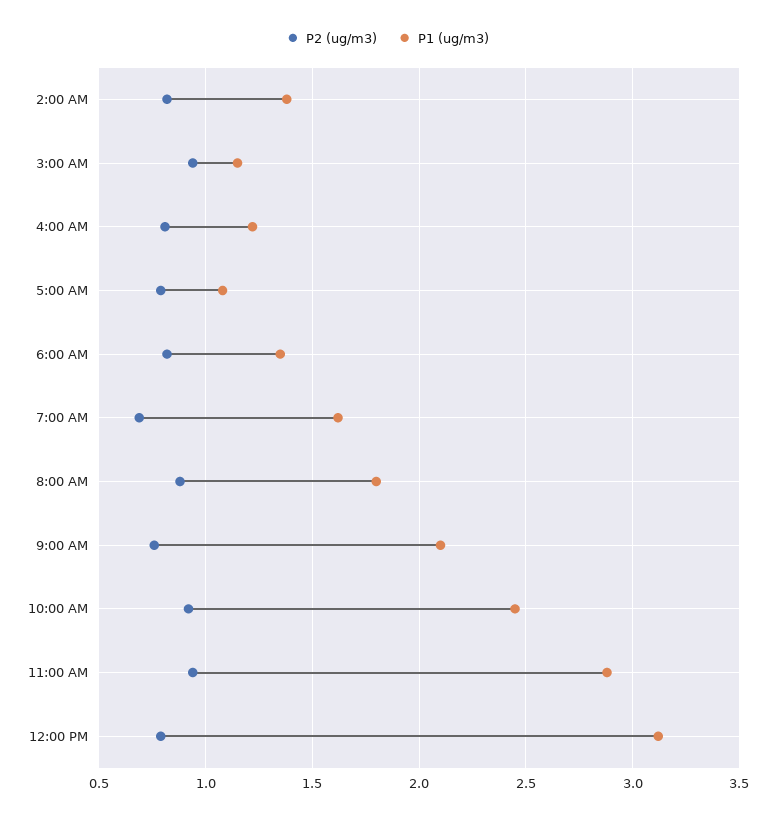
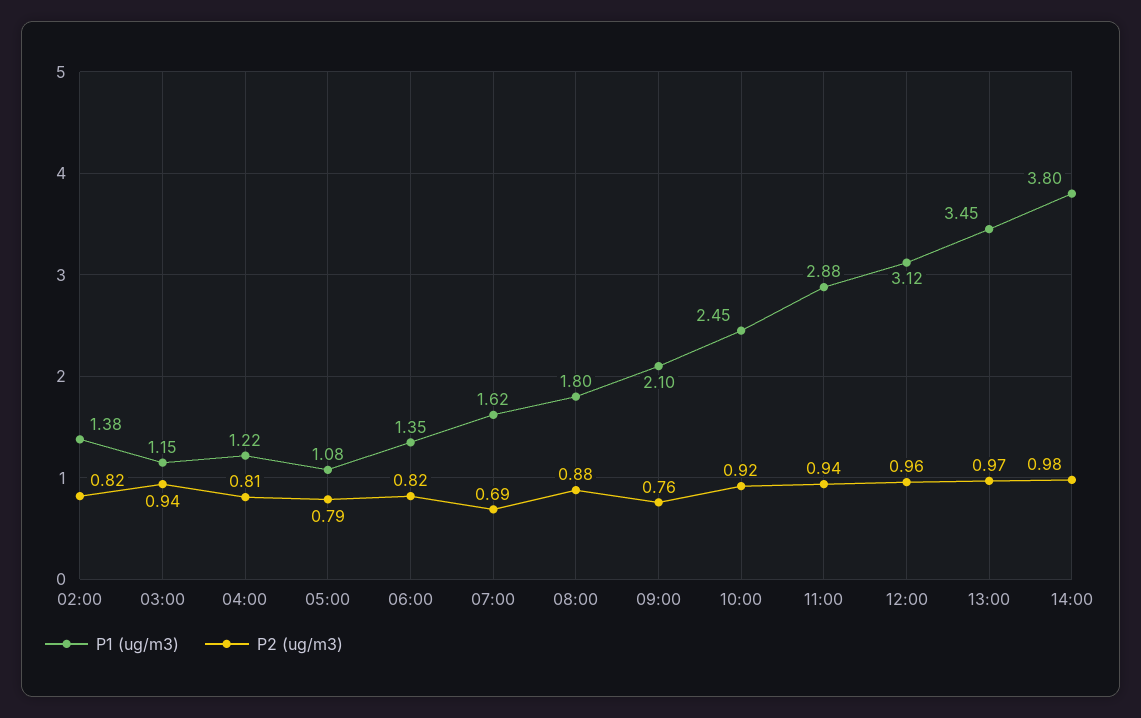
P2 (ug/m3), 12:00 PM: 0.8 -> 0.96
P1 (ug/m3), 13:00: none -> 3.45
P2 (ug/m3), 13:00: none -> 0.97
P1 (ug/m3), 14:00: none -> 3.8
P2 (ug/m3), 14:00: none -> 0.98

